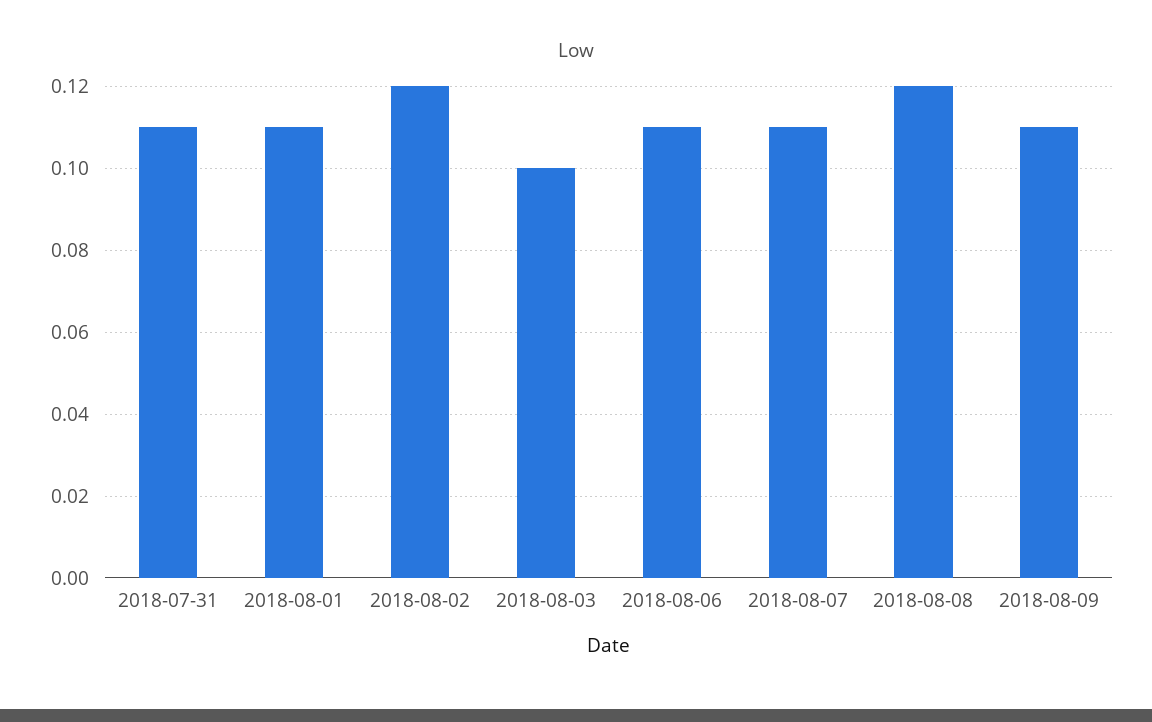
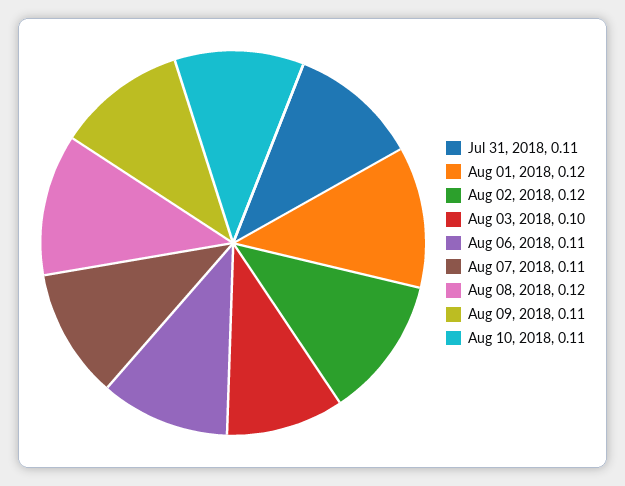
2018-08-01: 0.11 -> 0.12
Aug 10, 2018: none -> 0.11

